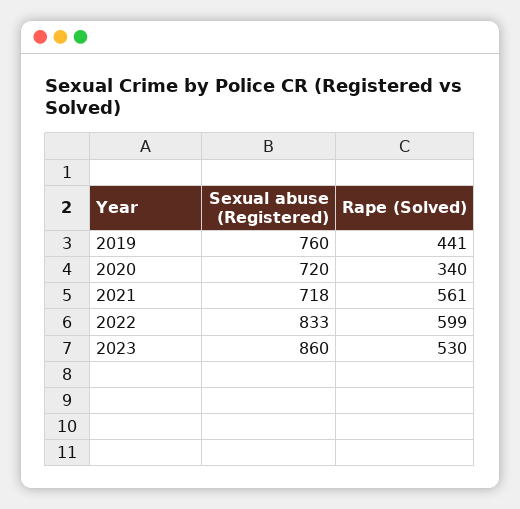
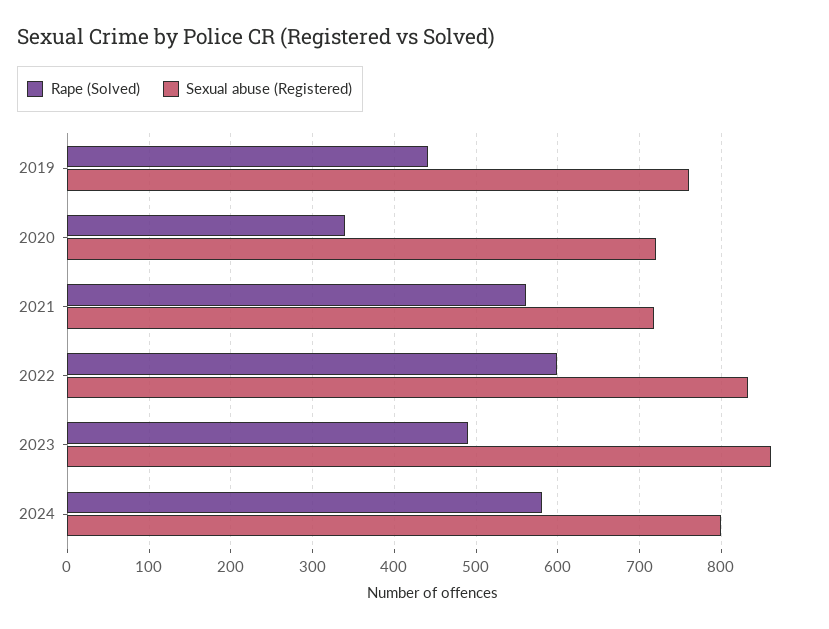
Rape (Solved), 2023: 530 -> 490
Rape (Solved), 2024: none -> 580
Sexual abuse (Registered), 2024: none -> 800

